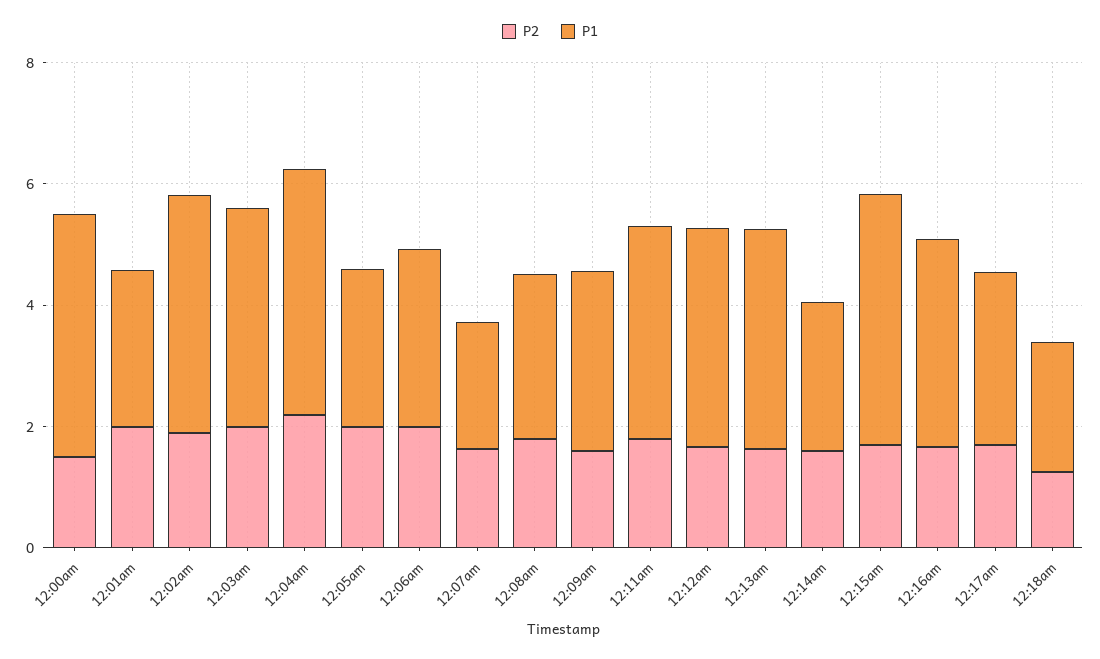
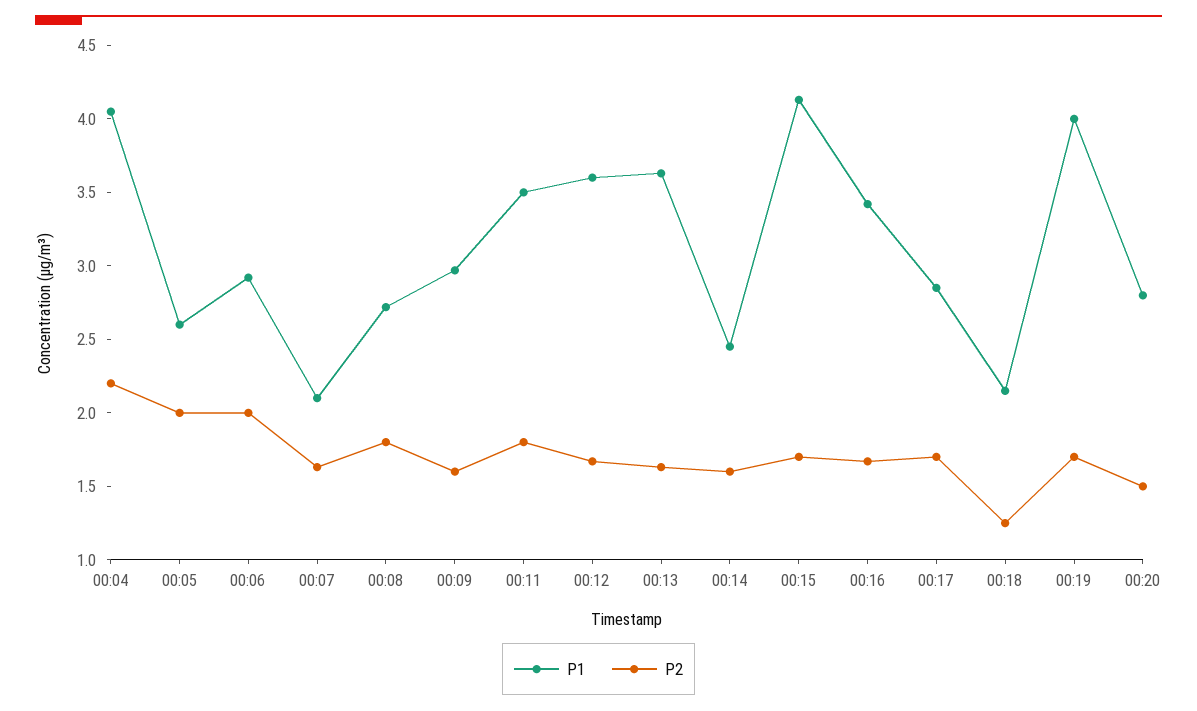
P2, 12:00am: 1.5 -> none
P1, 12:00am: 4 -> none
P2, 12:01am: 2 -> none
P1, 12:01am: 2.5 -> none
P2, 12:02am: 2 -> none
P1, 12:02am: 4 -> none
P2, 12:03am: 2 -> none
P1, 12:03am: 3.5 -> none
P1, 00:19: none -> 4
P2, 00:19: none -> 1.7
P1, 00:20: none -> 2.8
P2, 00:20: none -> 1.5

